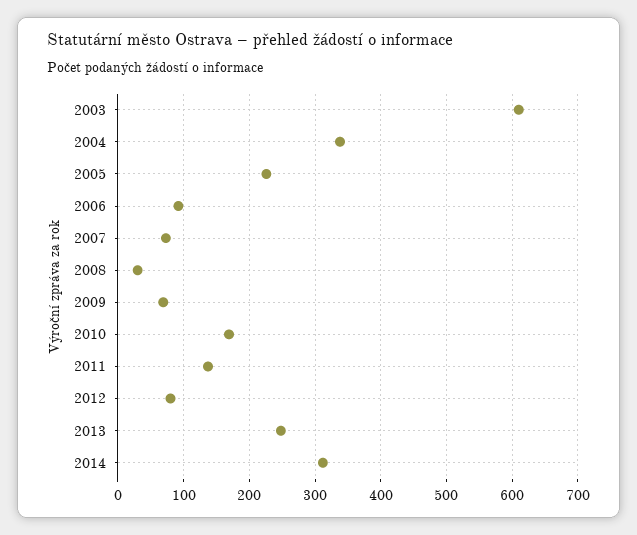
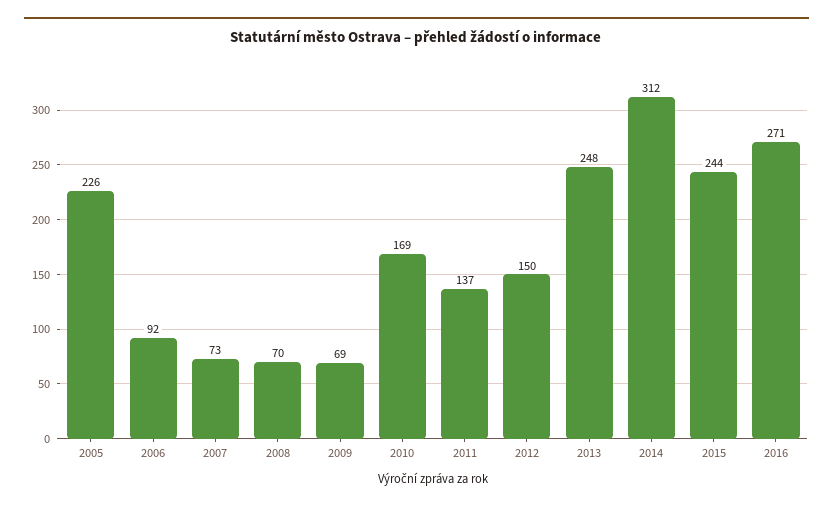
2003: 610 -> none
2004: 340 -> none
2008: 30 -> 70
2012: 80 -> 150
2015: none -> 244
2016: none -> 271

